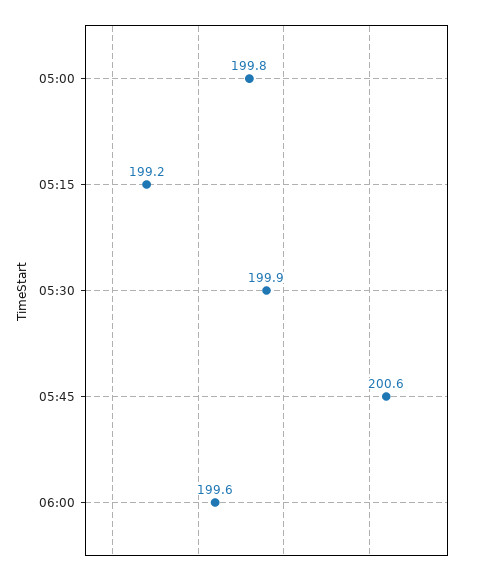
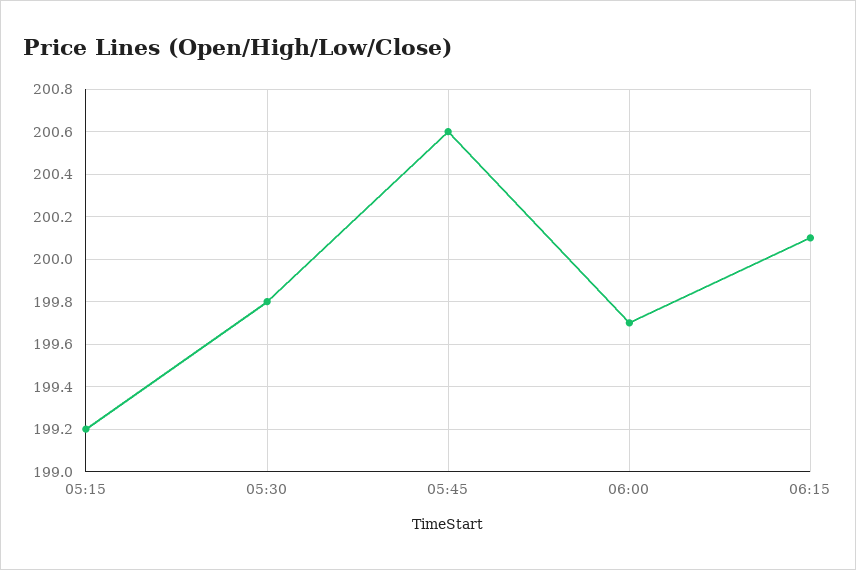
05:00: 199.8 -> none
05:30: 199.9 -> 199.8
06:00: 199.6 -> 199.7
06:15: none -> 200.1

